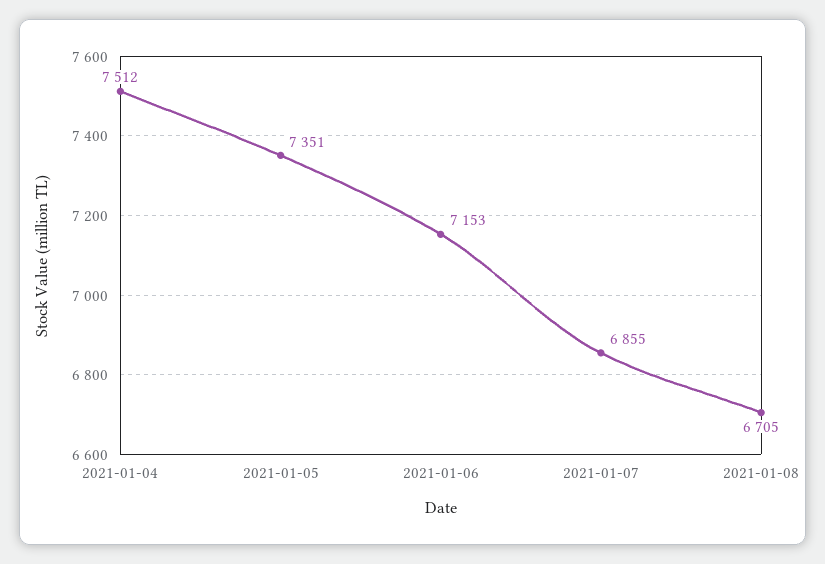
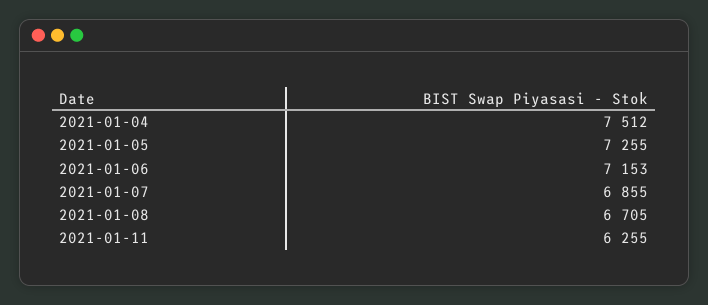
2021-01-05: 7351 -> 7255
2021-01-11: none -> 6255

